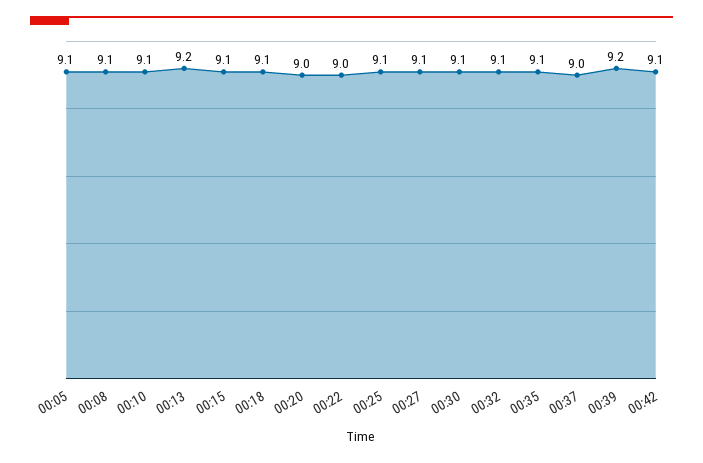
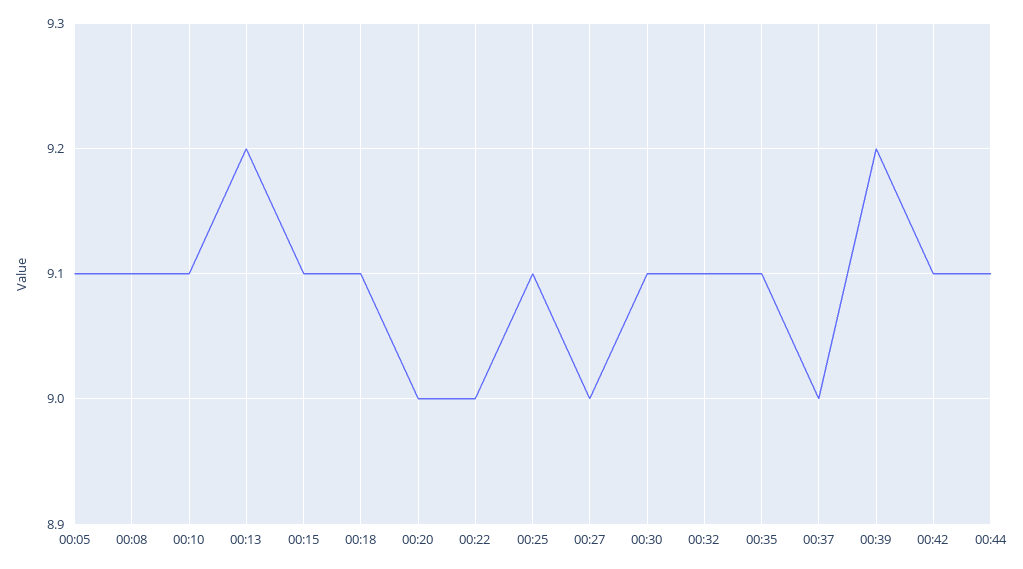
00:27: 9.1 -> 9
00:44: none -> 9.1

